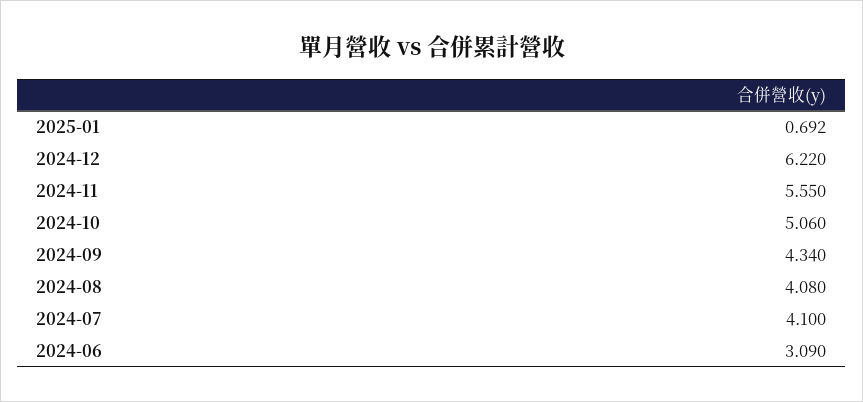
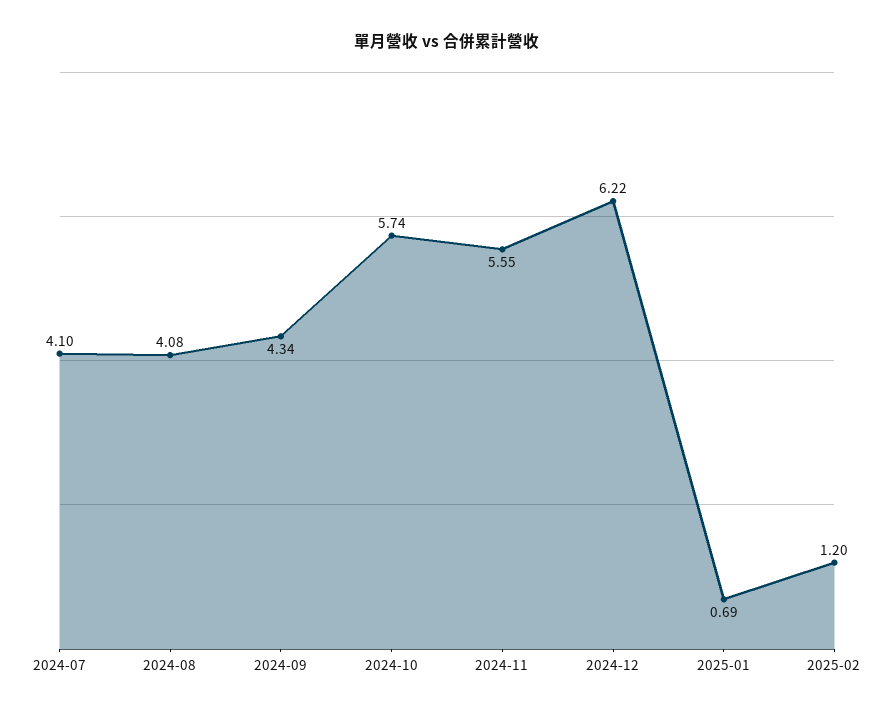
2024-10: 5.06 -> 5.74
2024-06: 3.09 -> none
2025-02: none -> 1.2

